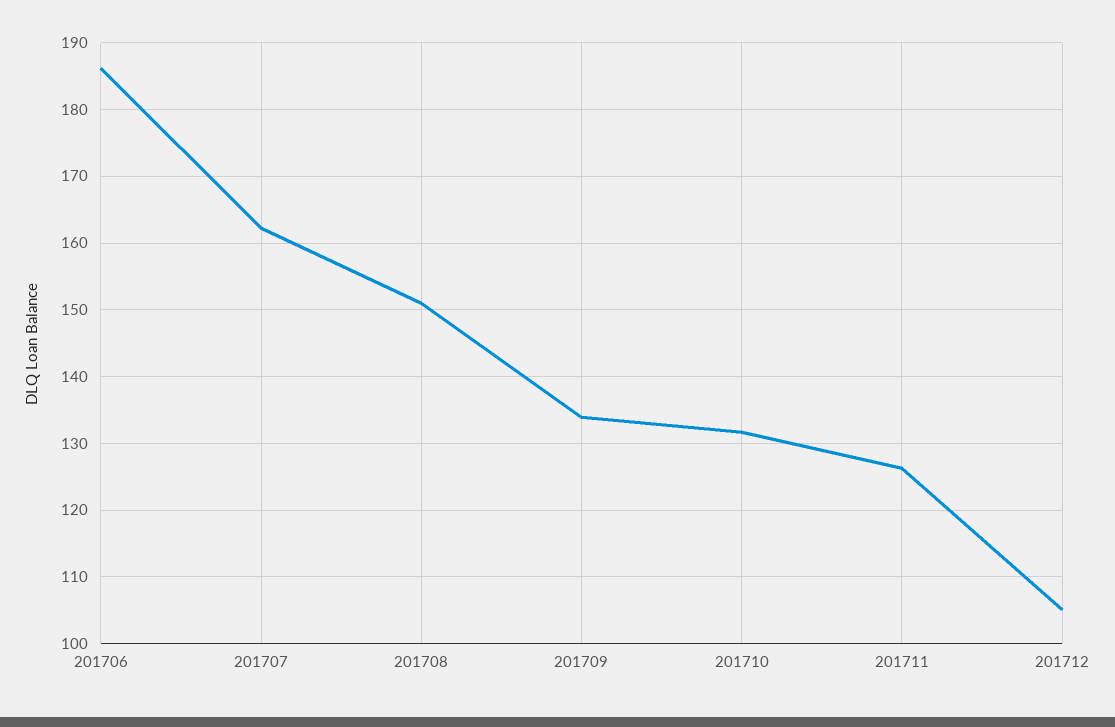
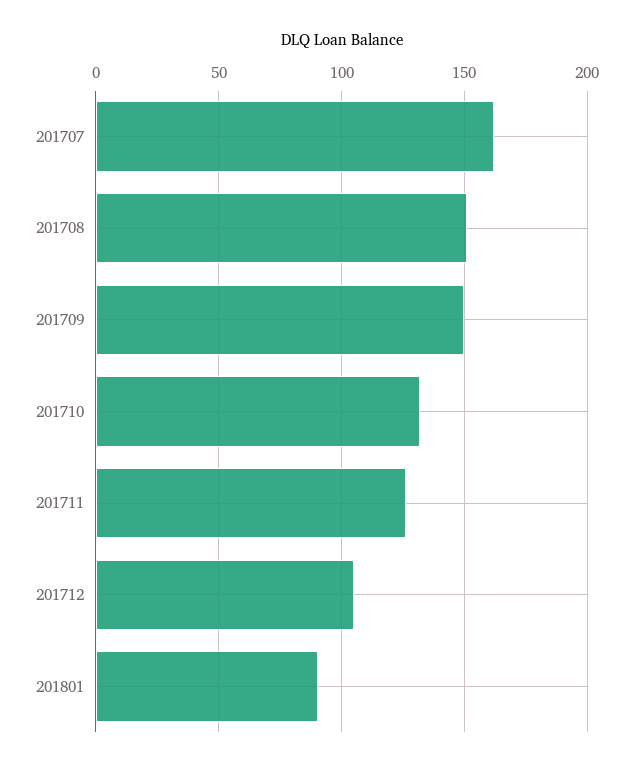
201706: 186 -> none
201709: 134 -> 150
201801: none -> 90

